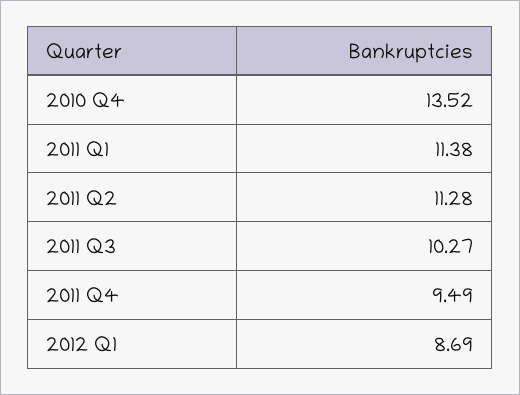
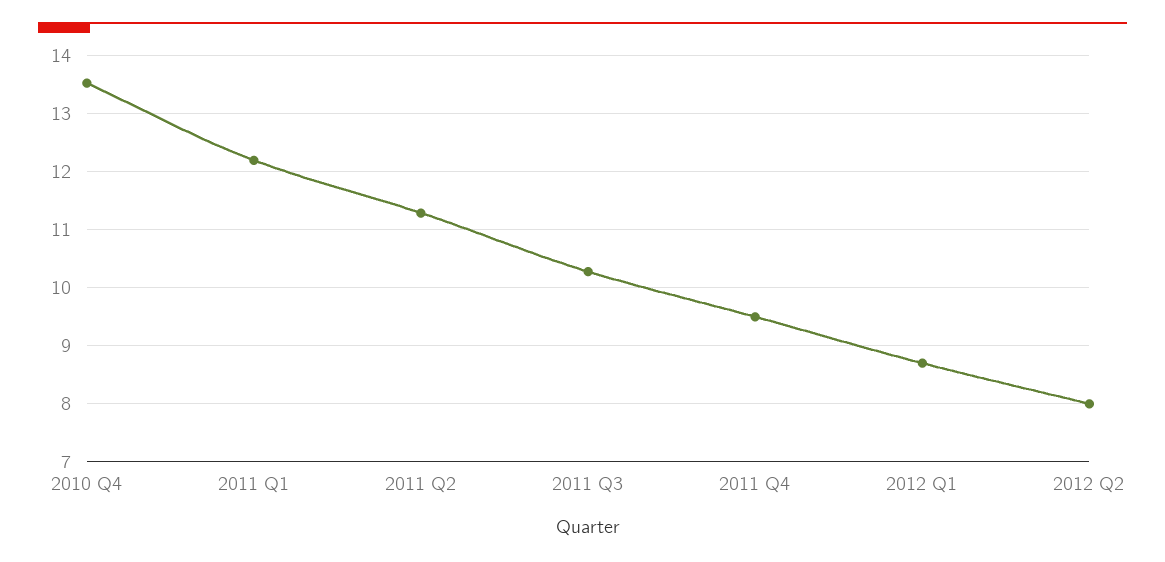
2011 Q1: 11.38 -> 12.2
2012 Q2: none -> 8

